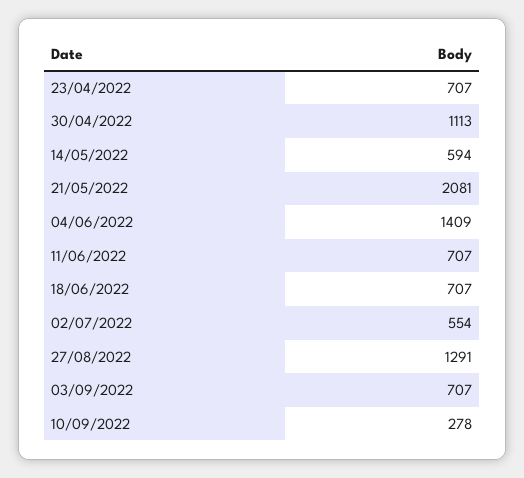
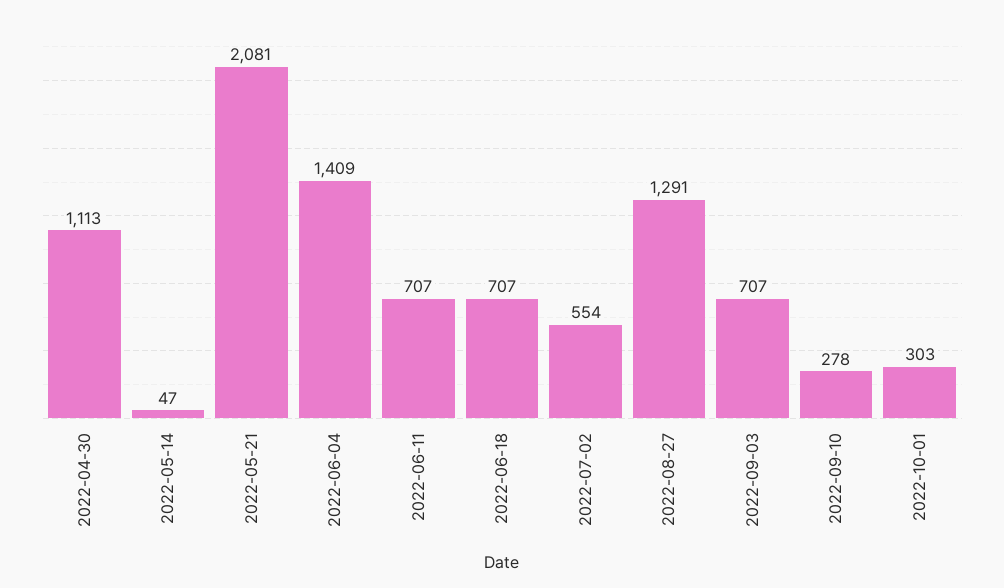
23/04/2022: 707 -> none
14/05/2022: 594 -> 47
2022-10-01: none -> 303

